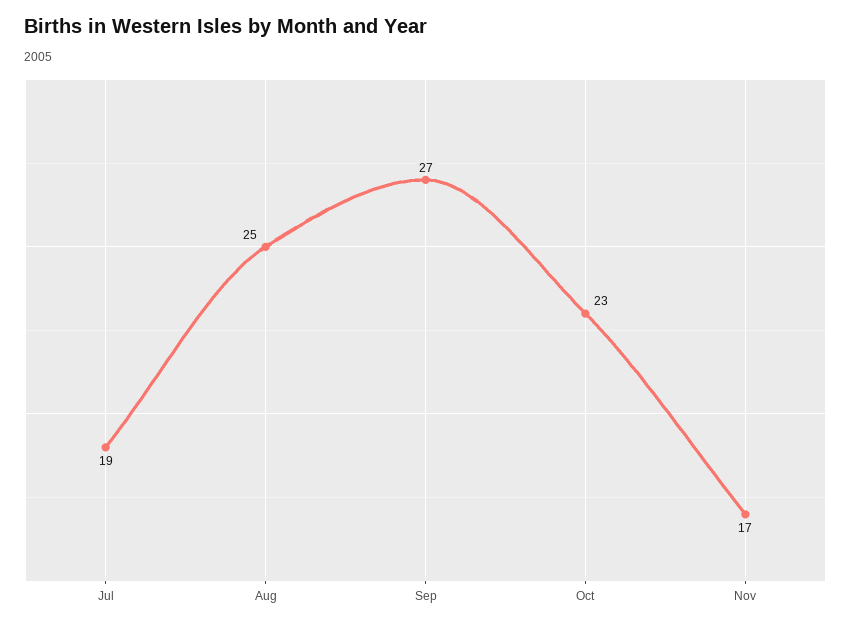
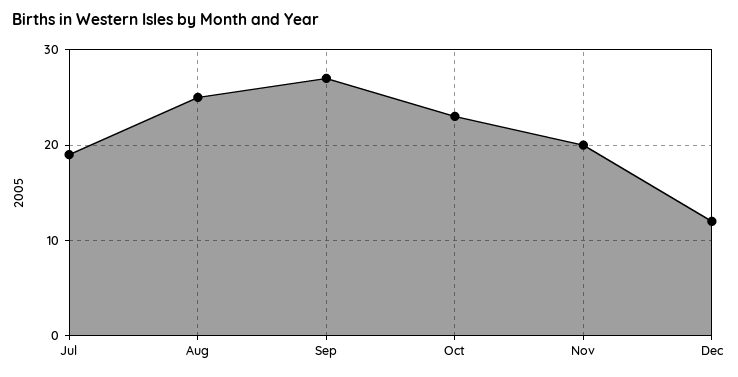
Nov: 17 -> 20
Dec: none -> 12

